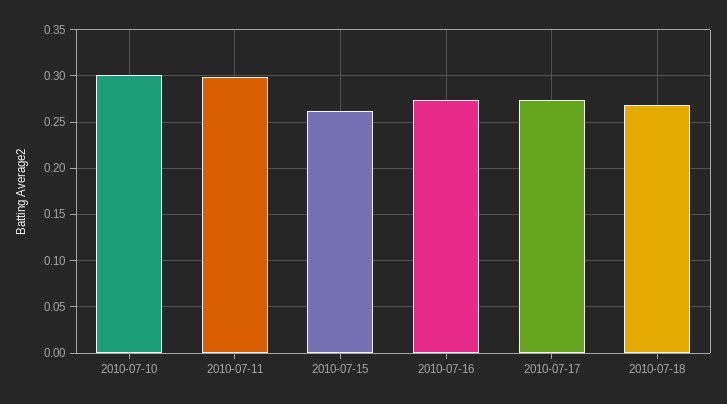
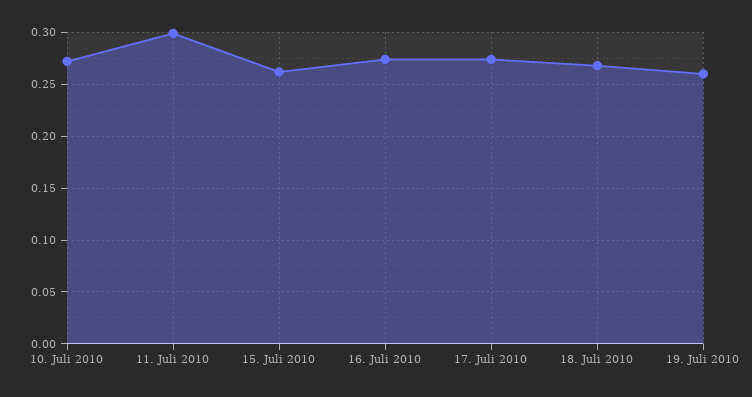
2010-07-10: 0.3 -> 0.27
19. Juli 2010: none -> 0.26

